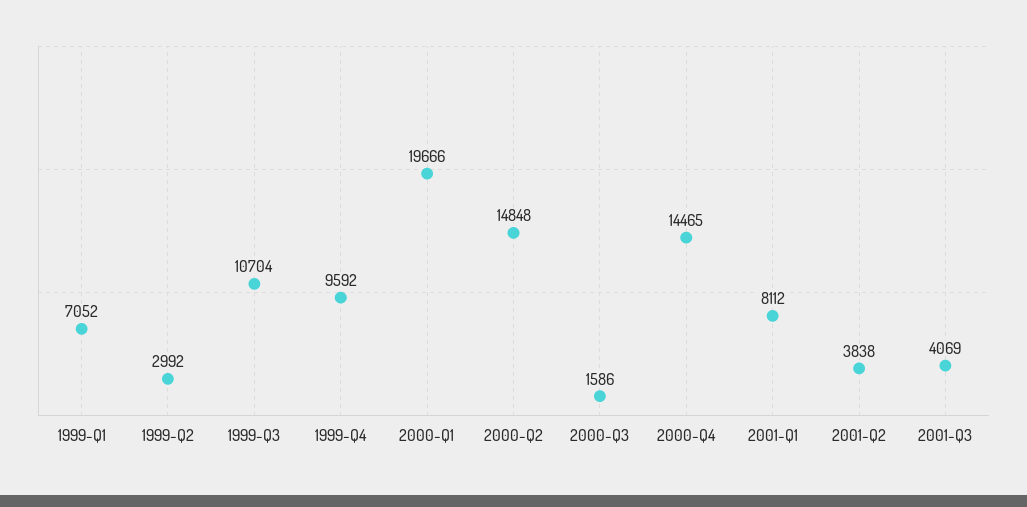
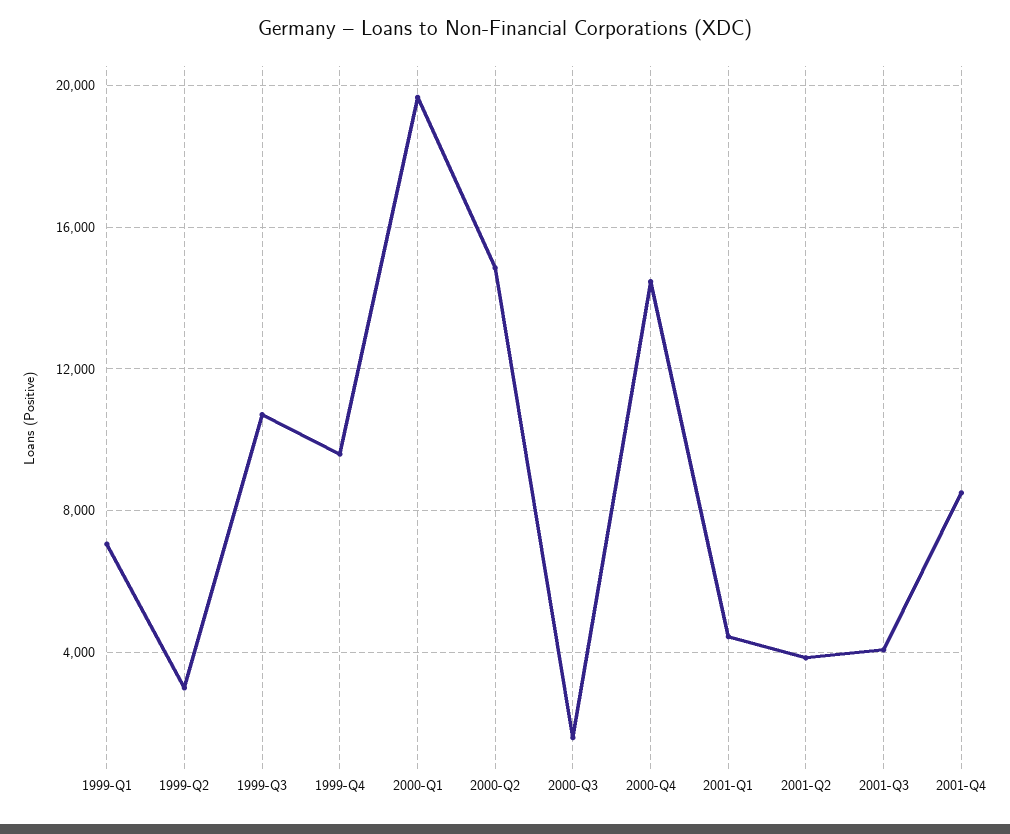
2001-Q1: 8112 -> 4500
2001-Q4: none -> 8500

